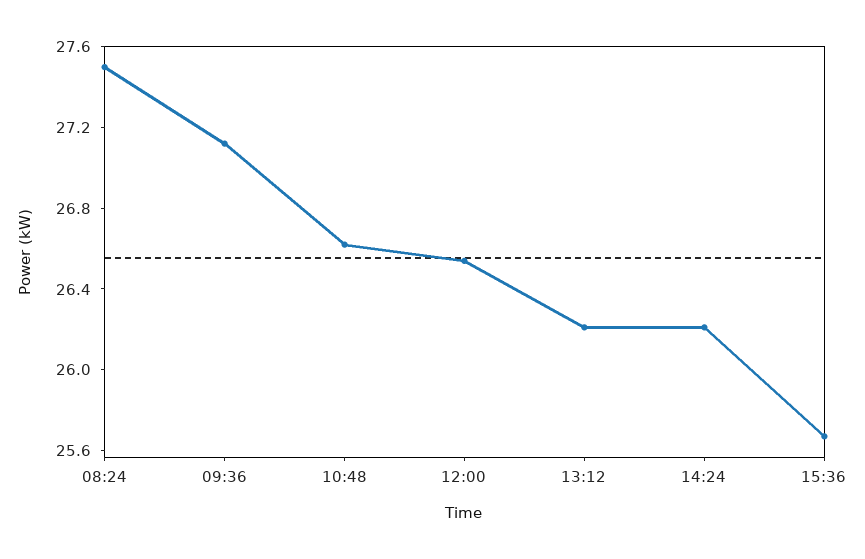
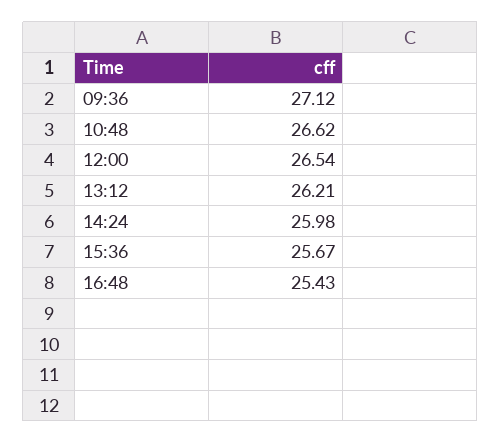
08:24: 27.5 -> none
14:24: 26.2 -> 25.98
16:48: none -> 25.43

